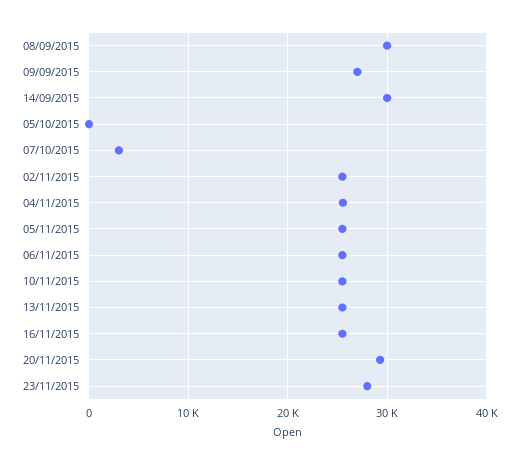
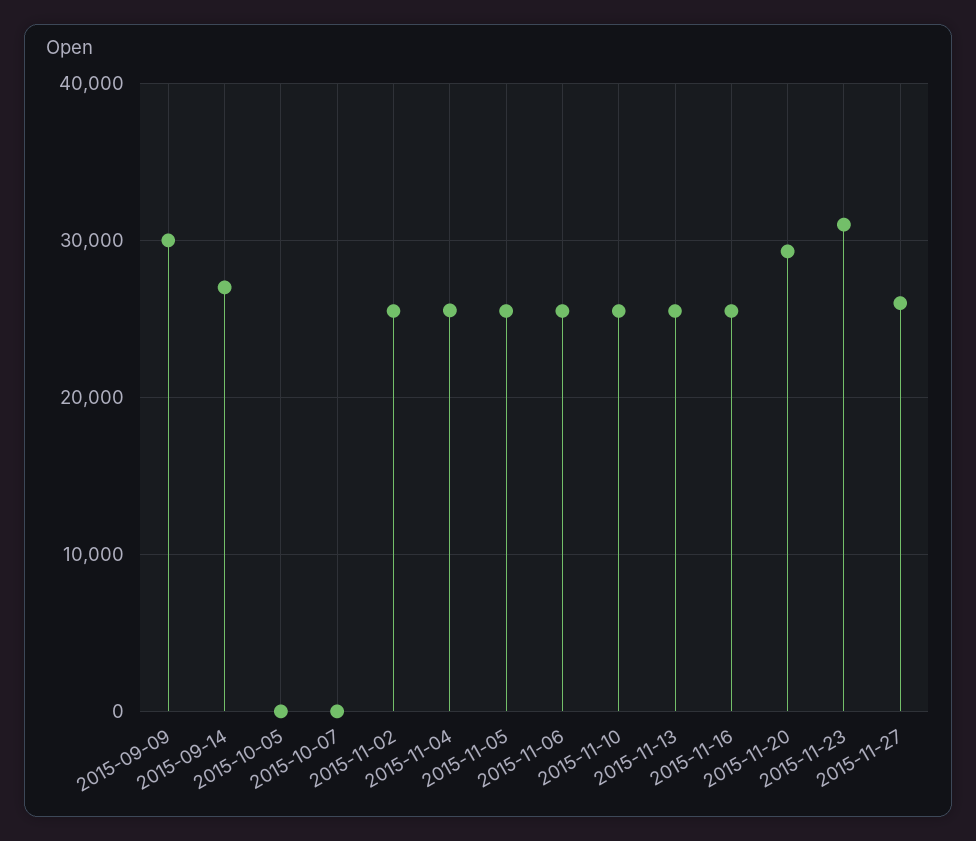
08/09/2015: 30000 -> none
09/09/2015: 27000 -> 30000
14/09/2015: 30000 -> 27000
07/10/2015: 3000 -> 0
23/11/2015: 28000 -> 31000
2015-11-27: none -> 26000

